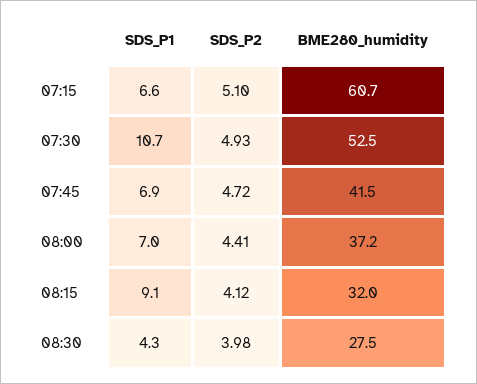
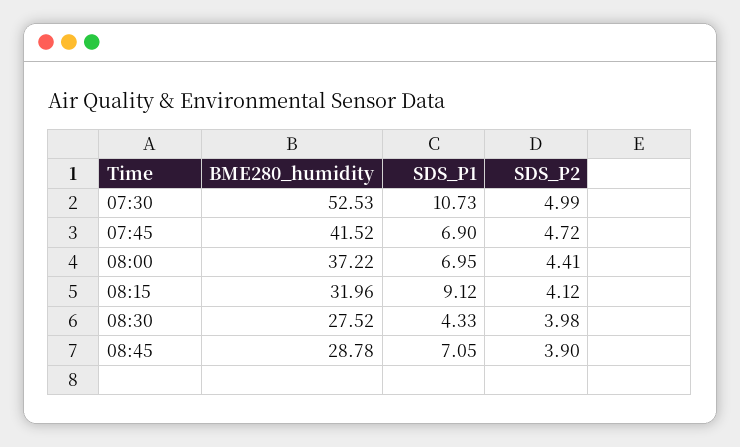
SDS_P1, 07:15: 6.6 -> none
SDS_P2, 07:15: 5.1 -> none
BME280_humidity, 07:15: 60.7 -> none
SDS_P2, 07:30: 4.93 -> 4.99
BME280_humidity, 08:45: none -> 28.78
SDS_P1, 08:45: none -> 7.05
SDS_P2, 08:45: none -> 3.9

